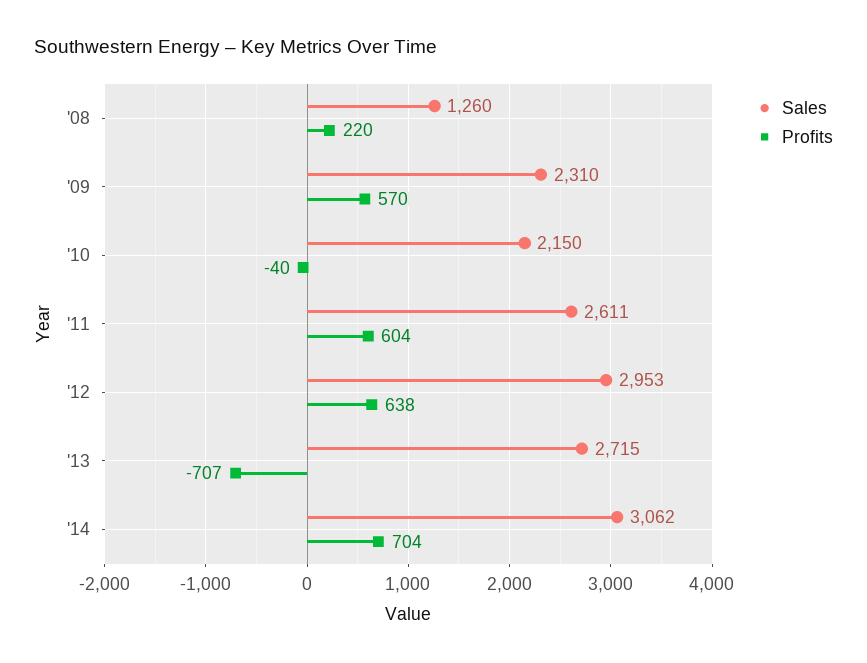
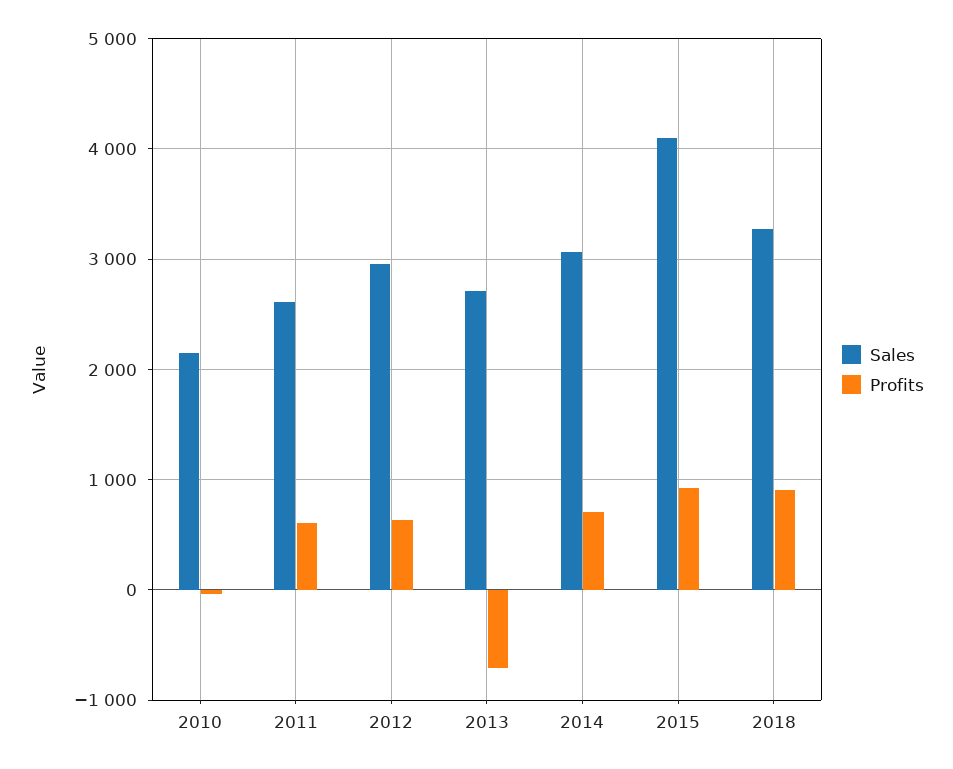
Sales, '08: 1260 -> none
Profits, '08: 220 -> none
Sales, '09: 2310 -> none
Profits, '09: 570 -> none
Sales, 2015: none -> 4100
Profits, 2015: none -> 900
Sales, 2018: none -> 3300
Profits, 2018: none -> 900

